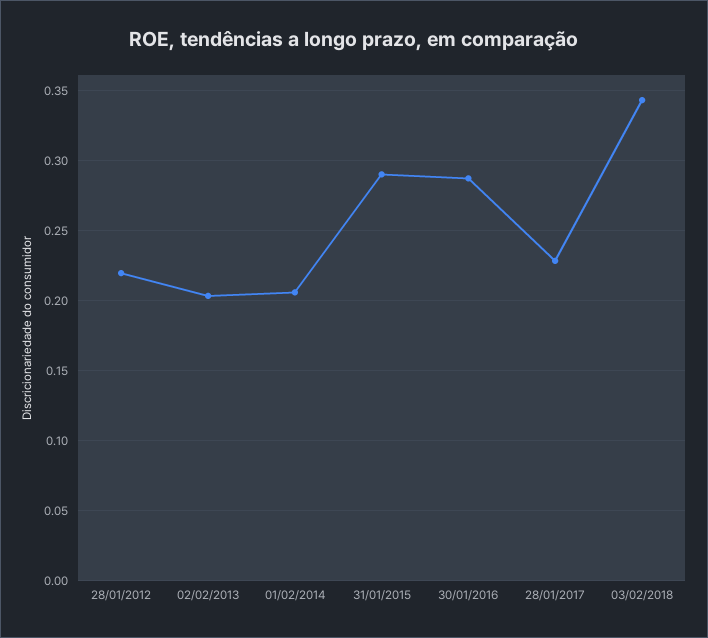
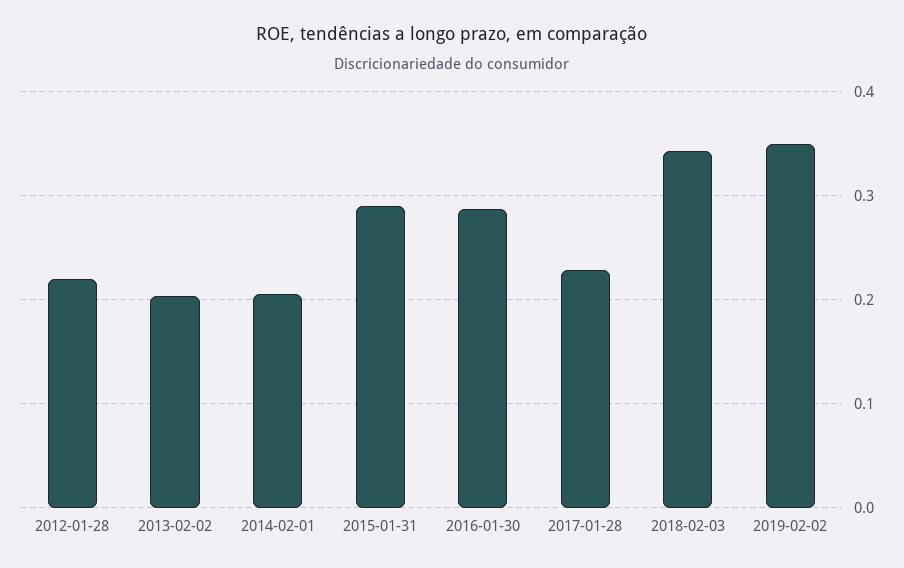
2019-02-02: none -> 0.35

